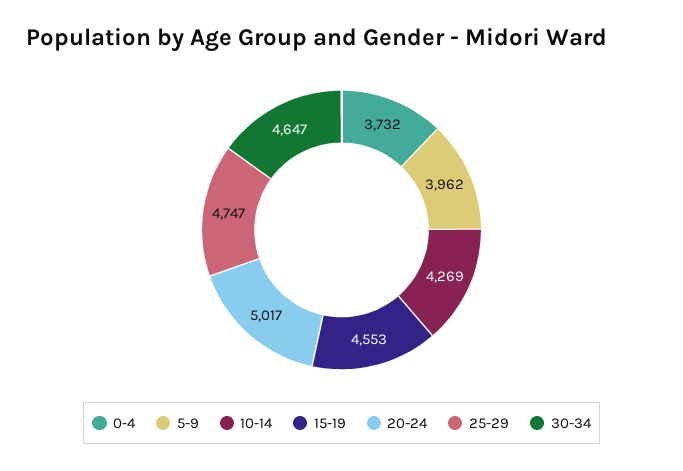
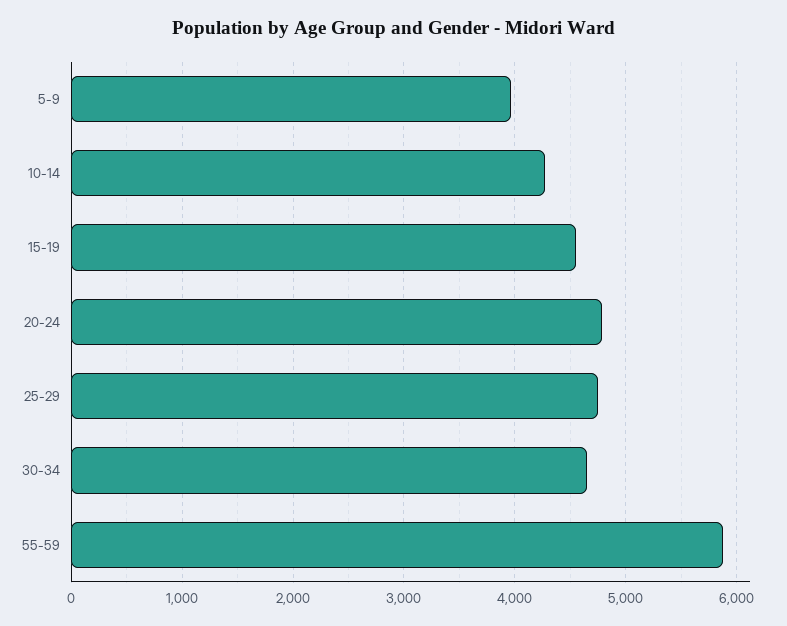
0-4: 3732 -> none
20-24: 5017 -> 4800
55-59: none -> 5900

